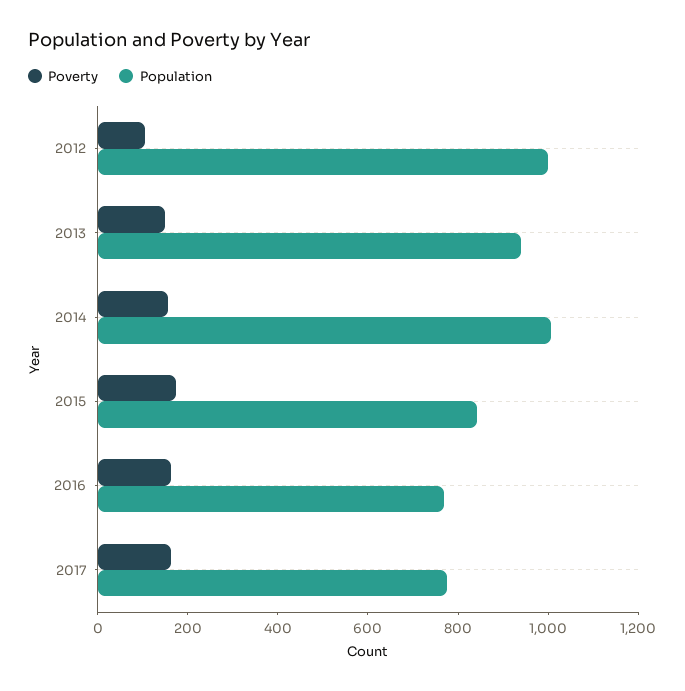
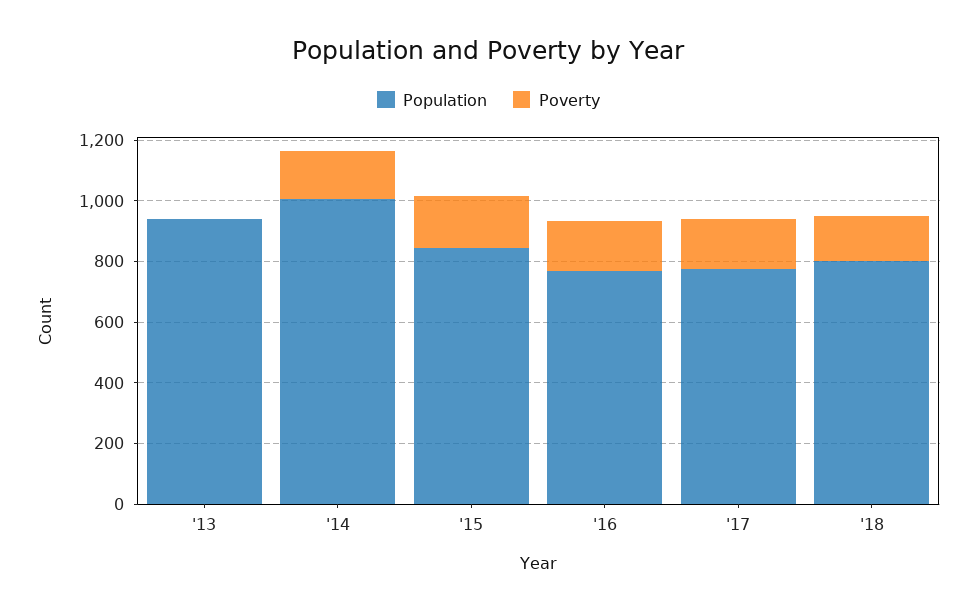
Poverty, 2012: 100 -> none
Population, 2012: 1000 -> none
Poverty, 2013: 150 -> 0
Population, '18: none -> 800
Poverty, '18: none -> 150

